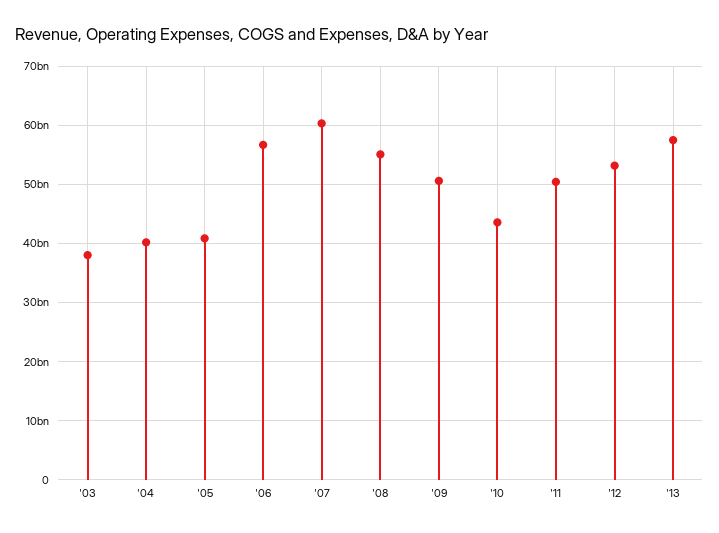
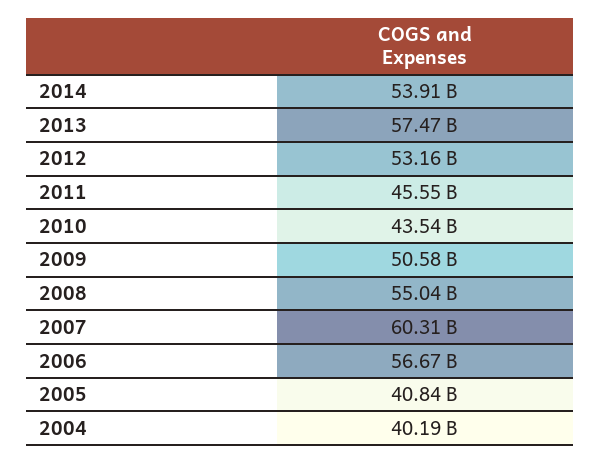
'03: 38000000000 -> none
'11: 50000000000 -> 45550000000
2014: none -> 53910000000

